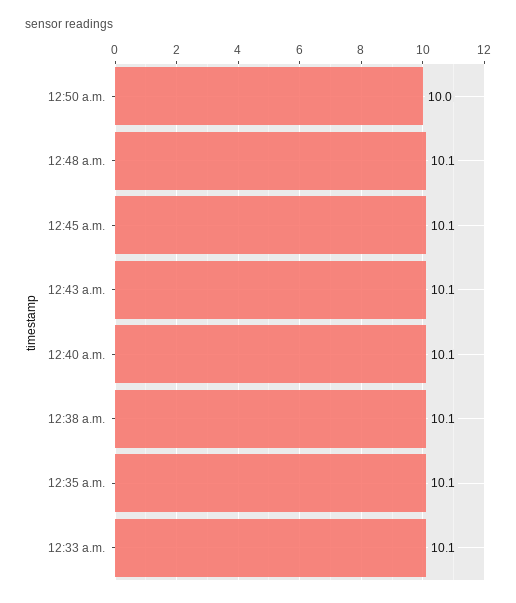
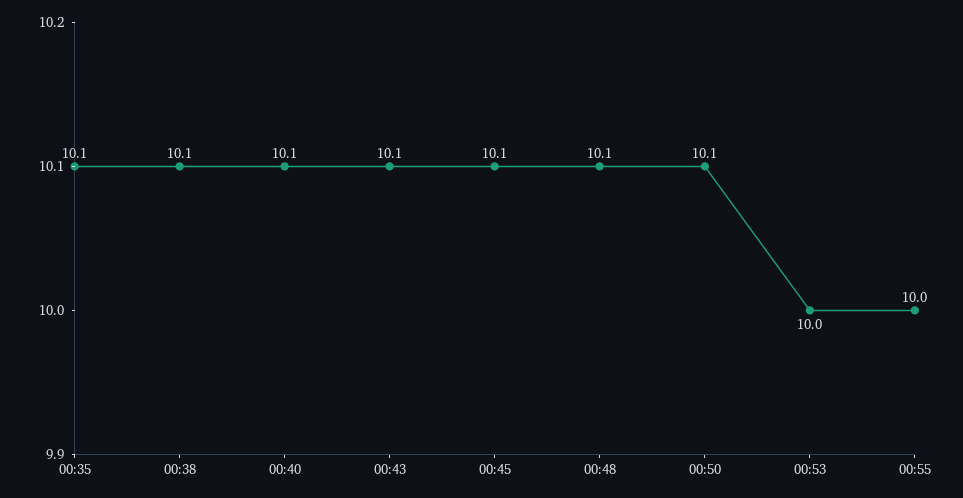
12:50 a.m.: 10 -> 10.1
12:33 a.m.: 10.1 -> none
00:53: none -> 10
00:55: none -> 10

